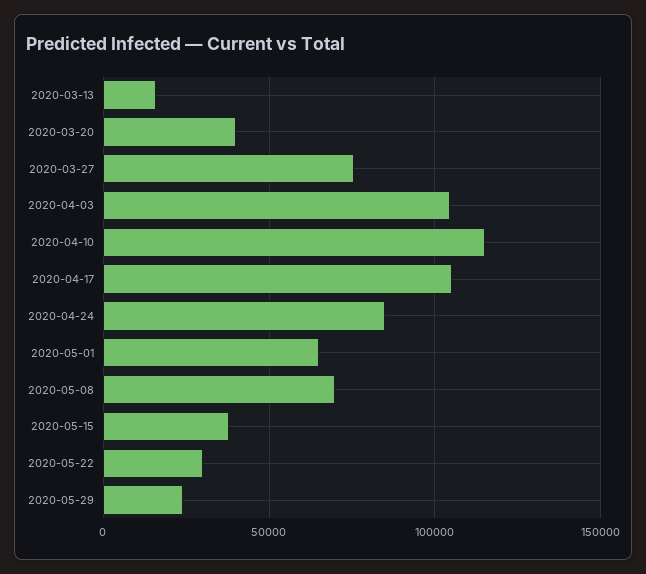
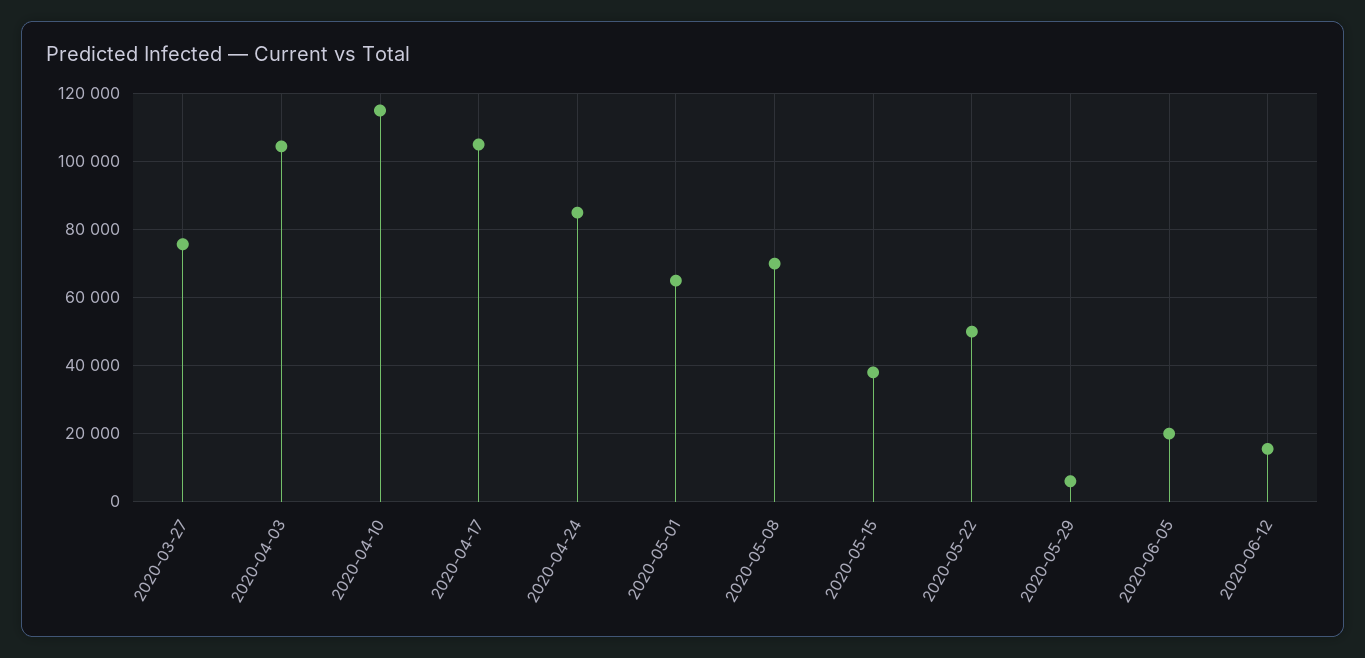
2020-03-13: 15000 -> none
2020-03-20: 40000 -> none
2020-05-22: 30000 -> 50000
2020-05-29: 25000 -> 6000
2020-06-05: none -> 20000
2020-06-12: none -> 16000

